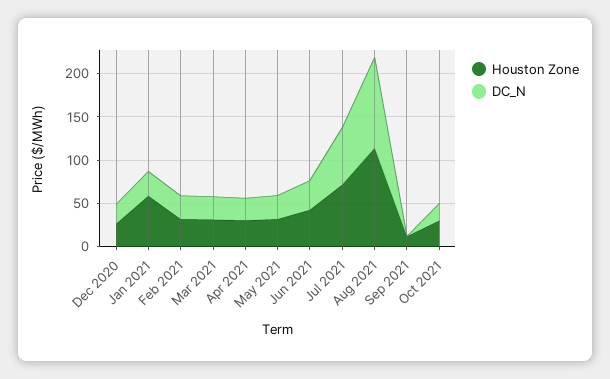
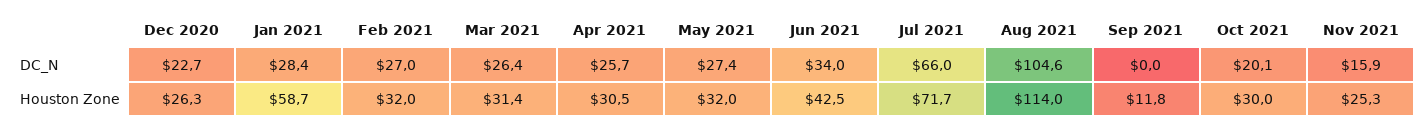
DC_N, Nov 2021: none -> 15.9
Houston Zone, Nov 2021: none -> 25.3

